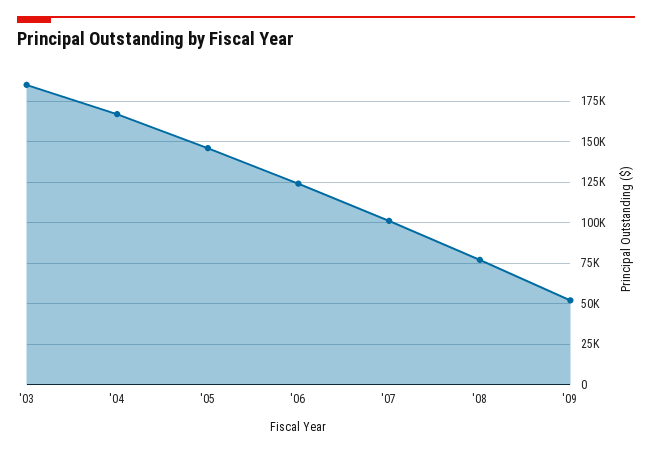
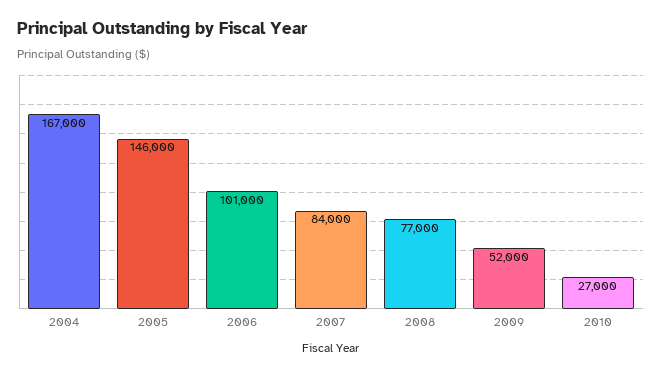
'03: 185000 -> none
'06: 125000 -> 101000
'07: 100000 -> 84000
2010: none -> 27000

